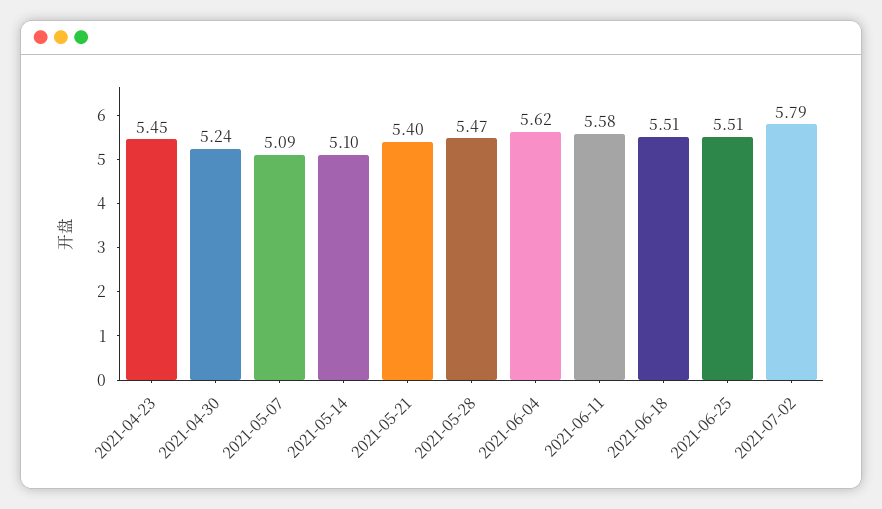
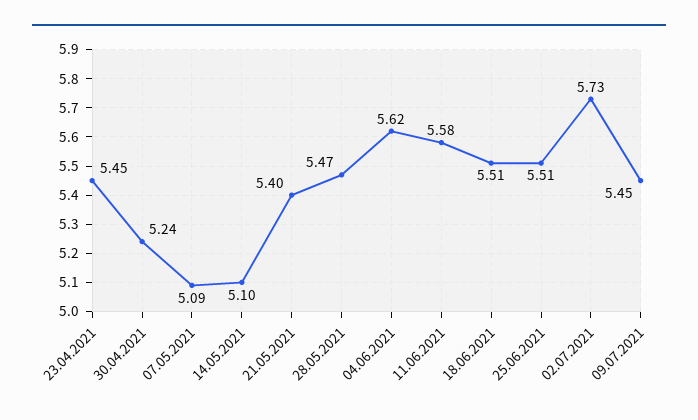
2021-07-02: 5.79 -> 5.73
09.07.2021: none -> 5.45

